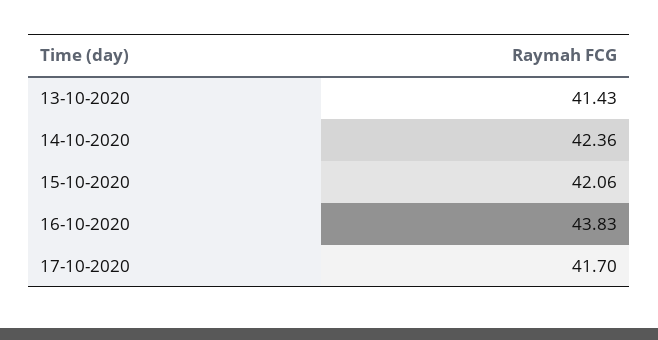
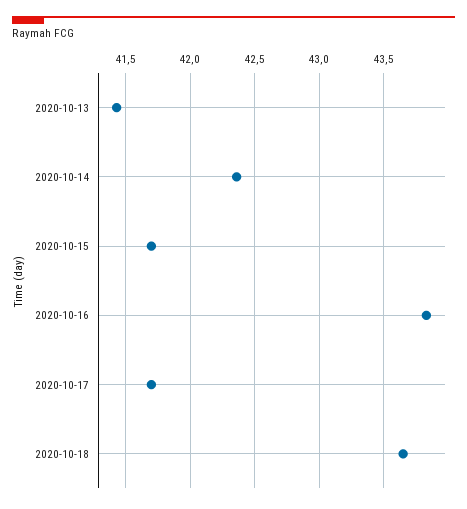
15-10-2020: 42.06 -> 41.7
2020-10-18: none -> 43.65

